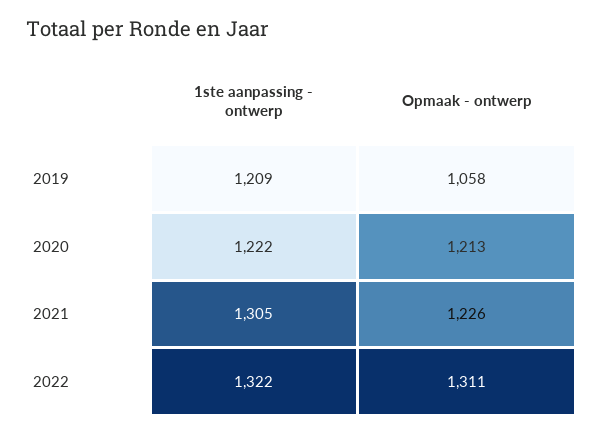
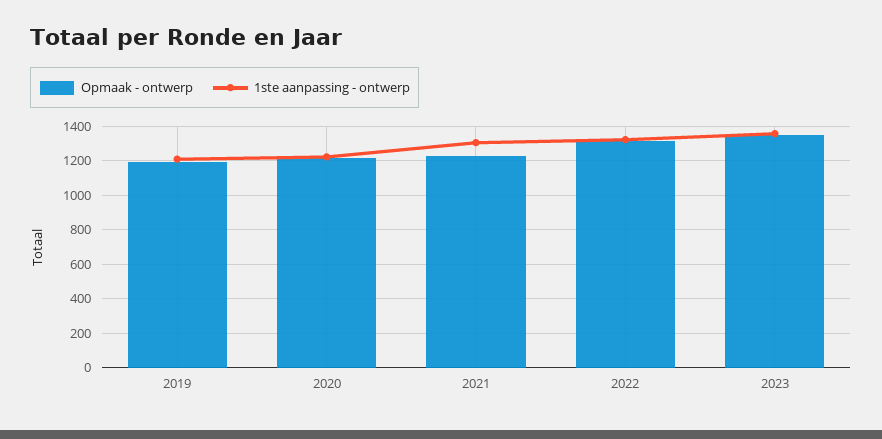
Opmaak - ontwerp, 2019: 1058 -> 1200
Opmaak - ontwerp, 2023: none -> 1350
1ste aanpassing - ontwerp, 2023: none -> 1350

